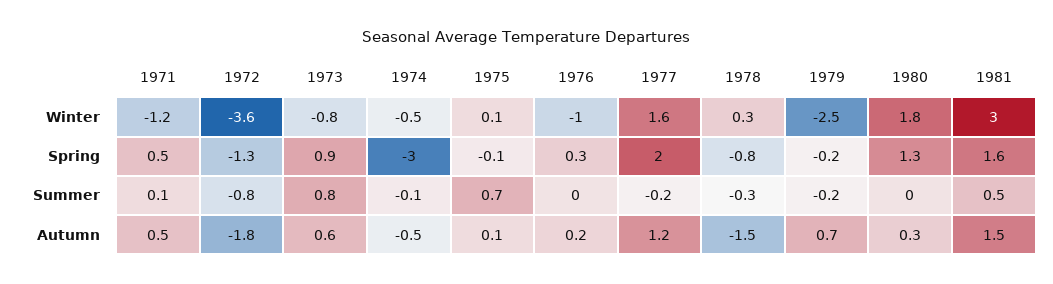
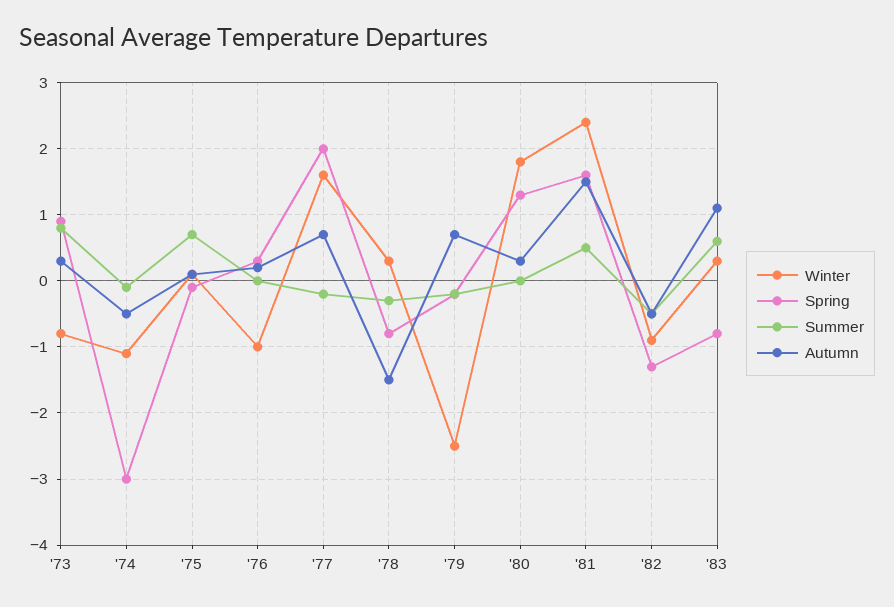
Winter, 1971: -1.2 -> none
Winter, 1972: -3.6 -> none
Winter, 1974: -0.5 -> -1.1
Winter, 1981: 3 -> 2.4
Spring, 1971: 0.5 -> none
Spring, 1972: -1.3 -> none
Summer, 1971: 0.1 -> none
Summer, 1972: -0.8 -> none
Autumn, 1971: 0.5 -> none
Autumn, 1972: -1.8 -> none
Autumn, 1973: 0.6 -> 0.3
Autumn, 1977: 1.2 -> 0.7
Winter, '82: none -> -0.9
Spring, '82: none -> -1.3
Summer, '82: none -> -0.5
Autumn, '82: none -> -0.5
Winter, '83: none -> 0.3
Spring, '83: none -> -0.8
Summer, '83: none -> 0.6
Autumn, '83: none -> 1.1

